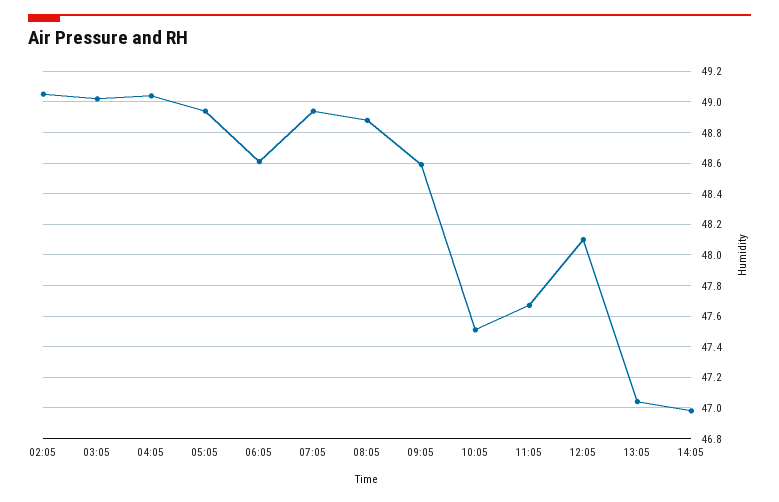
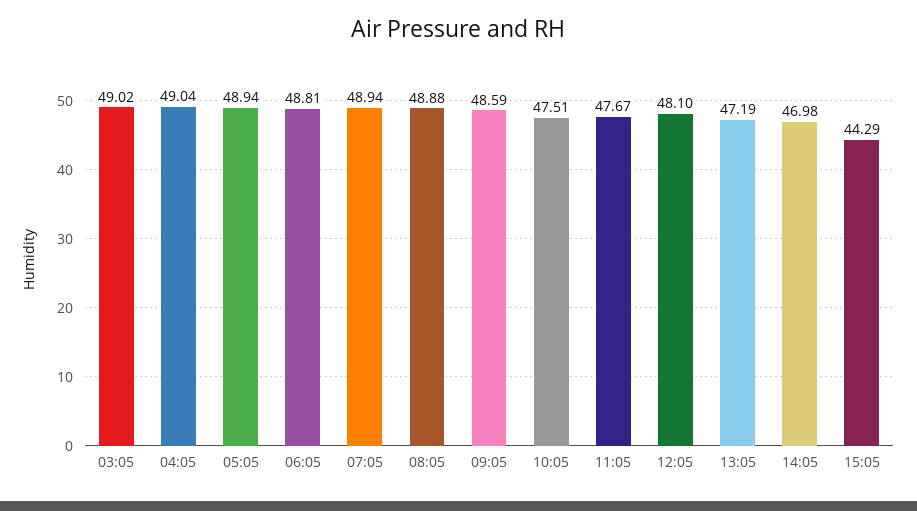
02:05: 49.05 -> none
06:05: 48.6 -> 48.81
13:05: 47.05 -> 47.19
15:05: none -> 44.29

